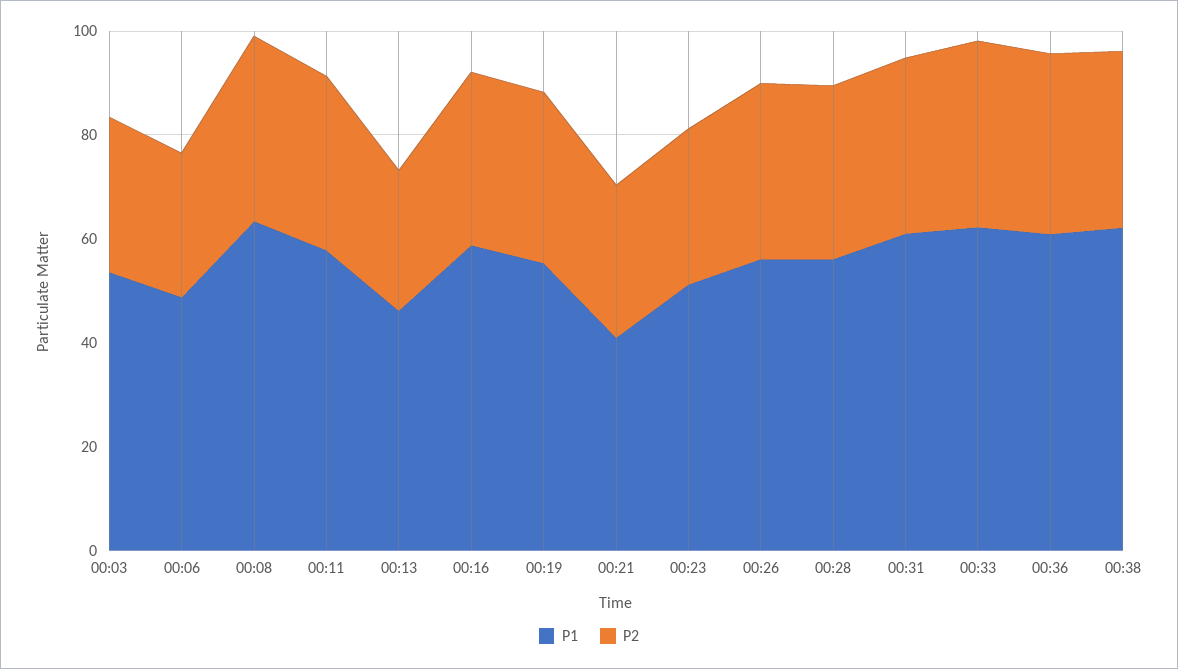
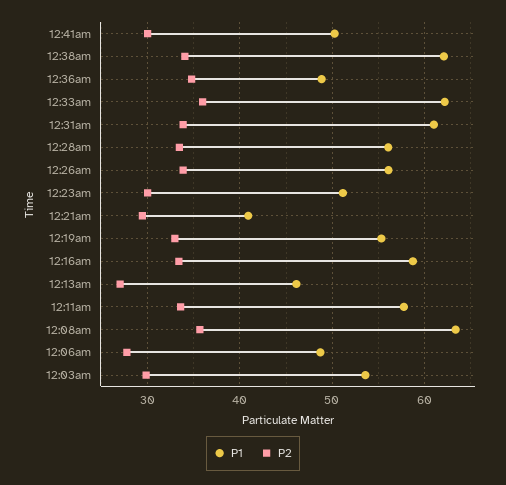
P1, 00:36: 60 -> 49
P1, 12:41am: none -> 50
P2, 12:41am: none -> 30

